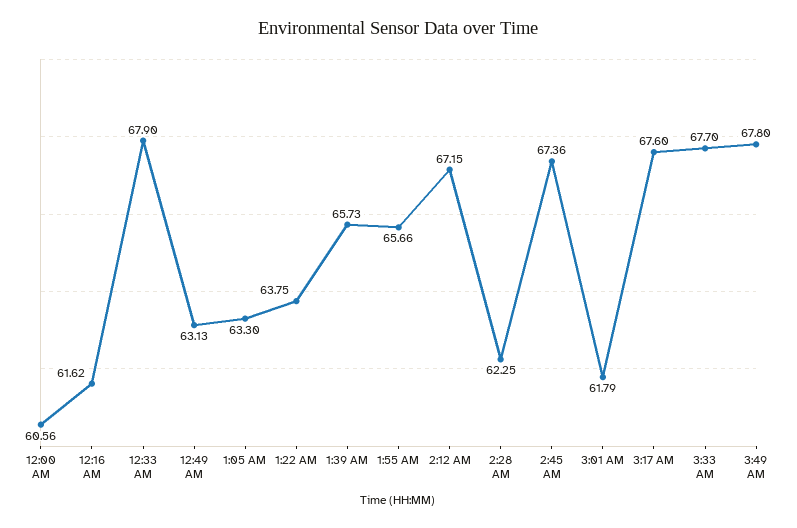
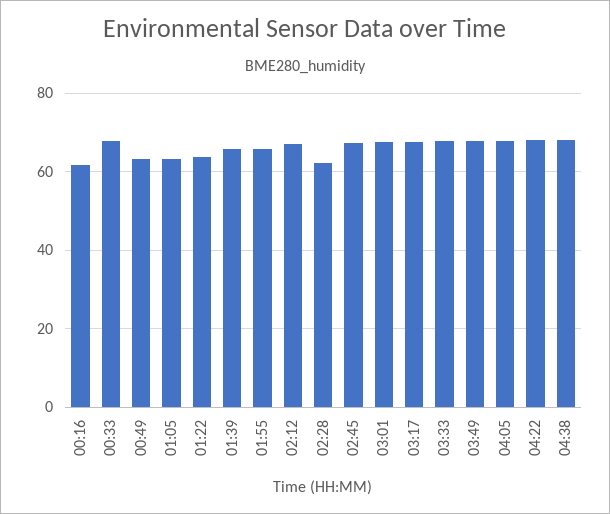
12:00 AM: 60.56 -> none
3:01 AM: 61.79 -> 68
04:05: none -> 68
04:22: none -> 68
04:38: none -> 68

